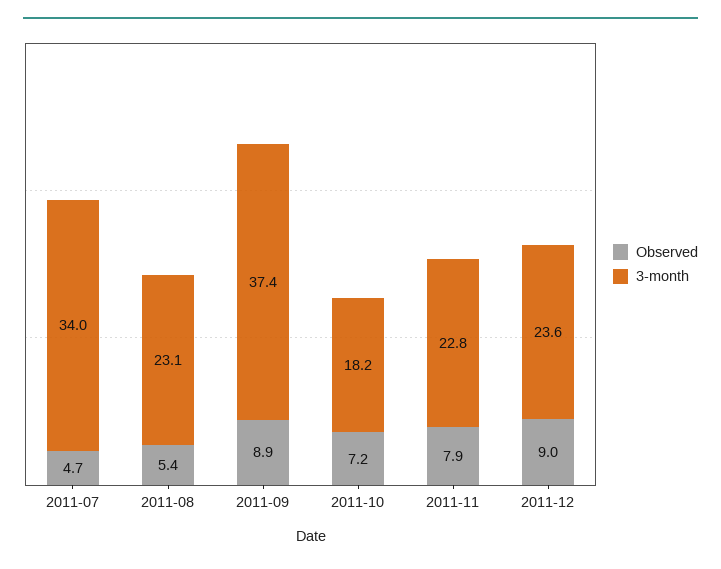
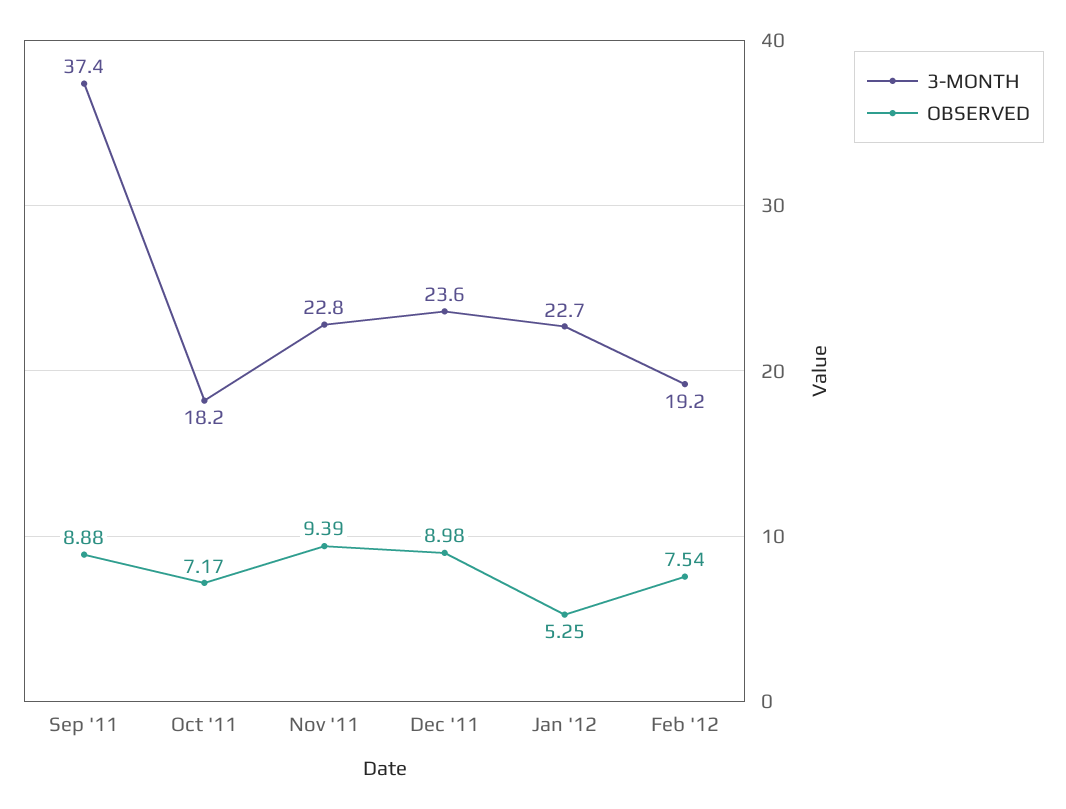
Observed, 2011-07: 4.7 -> none
3-month, 2011-07: 34 -> none
Observed, 2011-08: 5.4 -> none
3-month, 2011-08: 23.1 -> none
Observed, 2011-11: 7.9 -> 9.39
3-month, Jan '12: none -> 22.7
Observed, Jan '12: none -> 5.25
3-month, Feb '12: none -> 19.2
Observed, Feb '12: none -> 7.54

